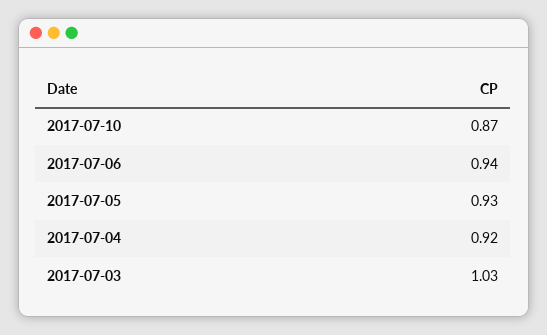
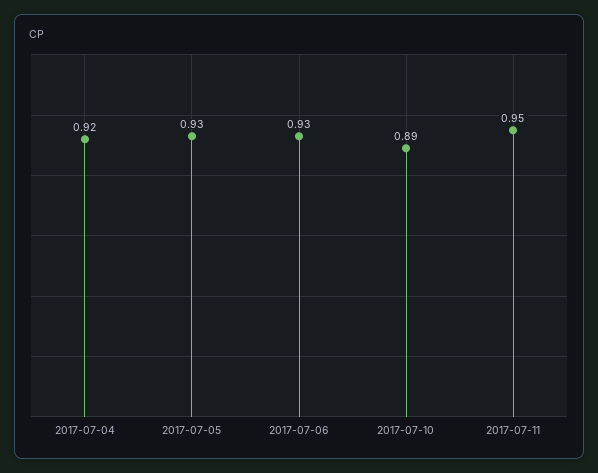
2017-07-10: 0.87 -> 0.89
2017-07-06: 0.94 -> 0.93
2017-07-03: 1.03 -> none
2017-07-11: none -> 0.95

